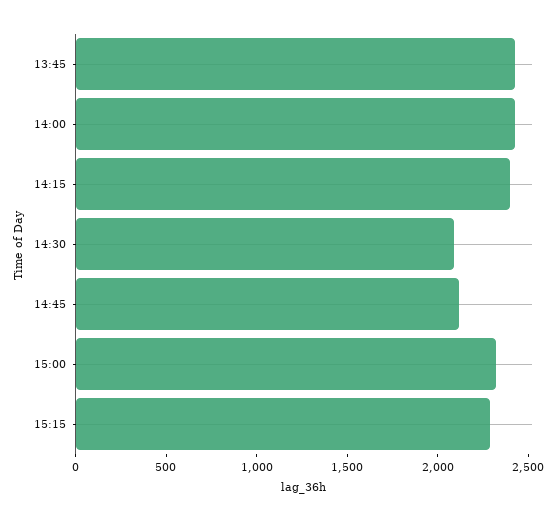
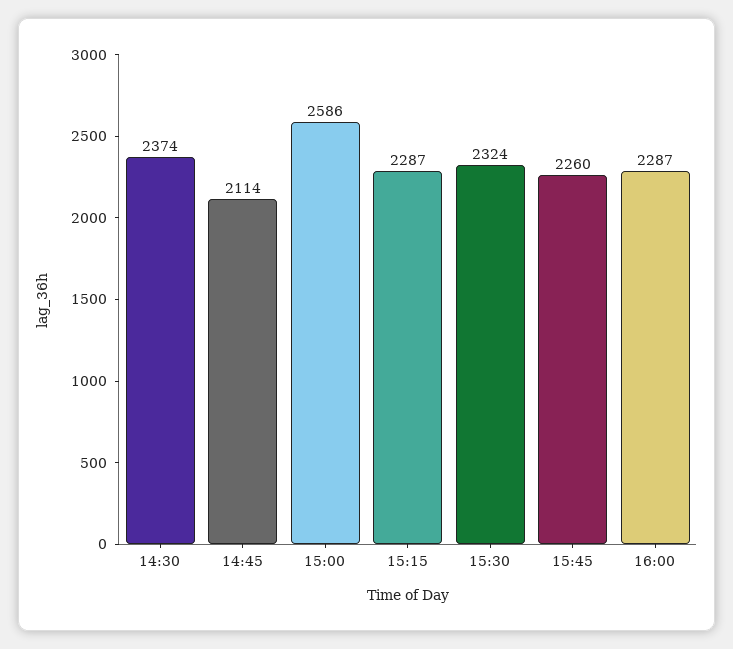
13:45: 2400 -> none
14:00: 2400 -> none
14:15: 2400 -> none
14:30: 2100 -> 2374
15:00: 2300 -> 2586
15:30: none -> 2324
15:45: none -> 2260
16:00: none -> 2287

